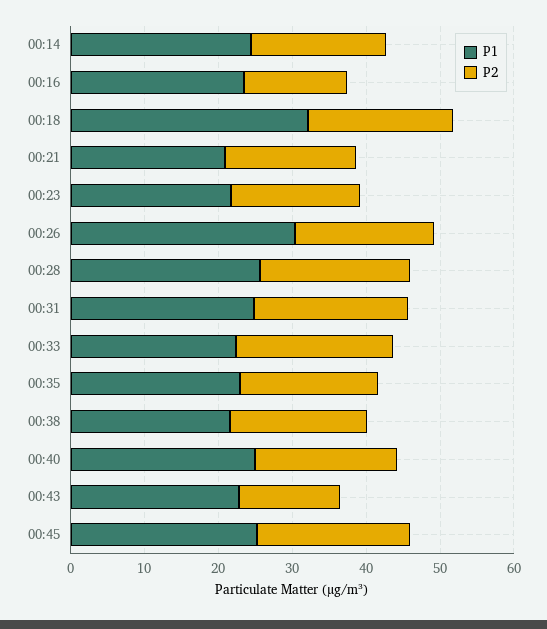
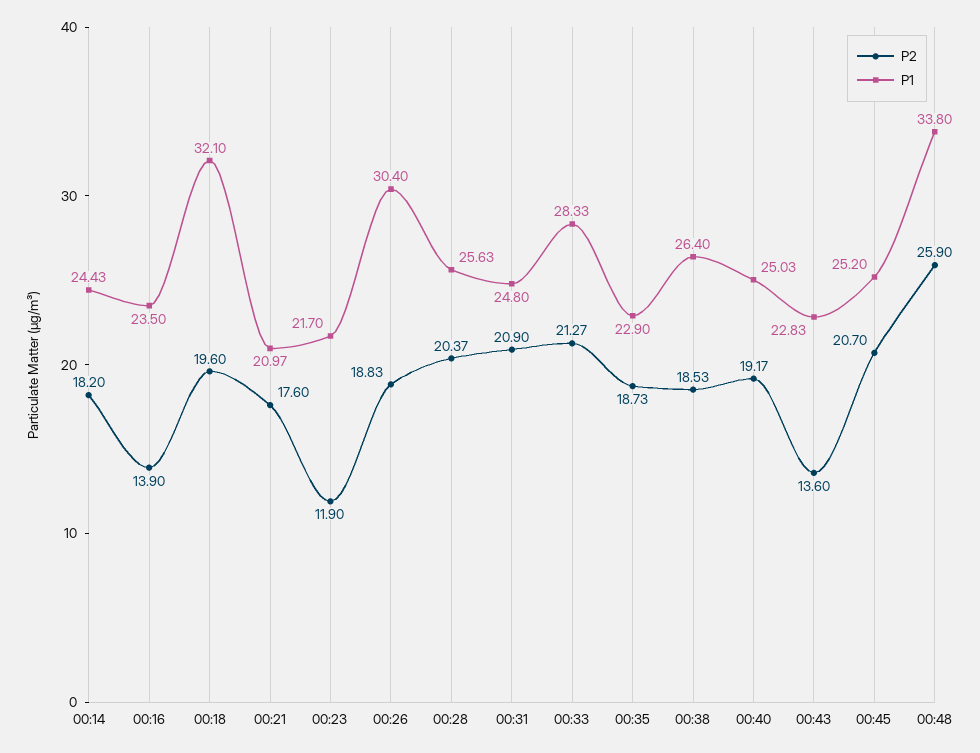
P2, 00:23: 18 -> 11.9
P1, 00:33: 22 -> 28.33
P1, 00:38: 22 -> 26.4
P2, 00:48: none -> 25.9
P1, 00:48: none -> 33.8

